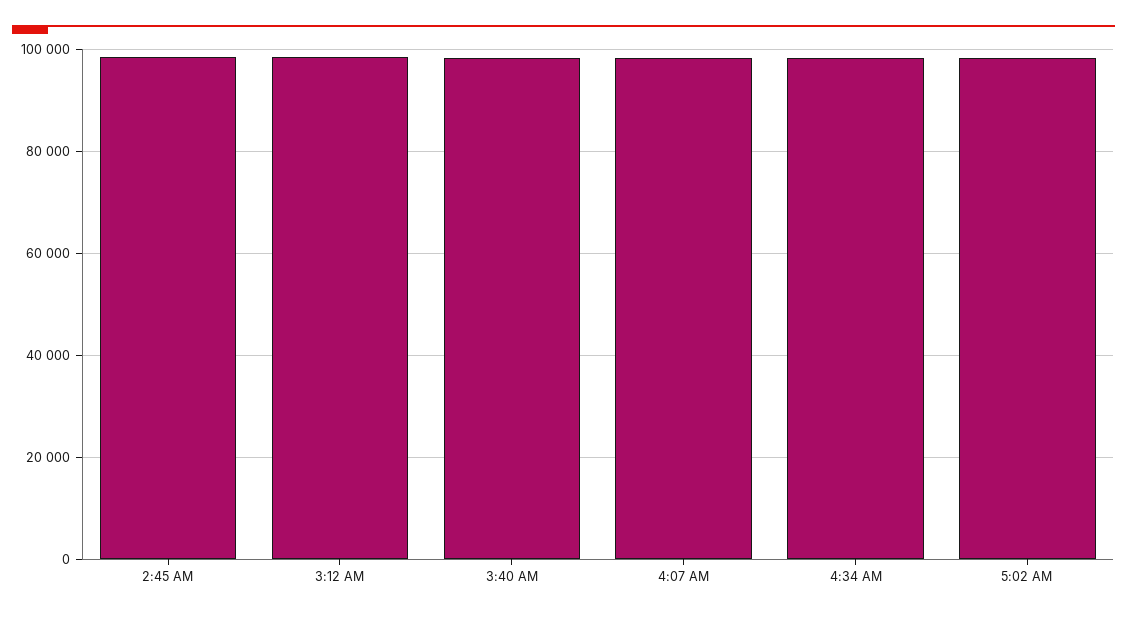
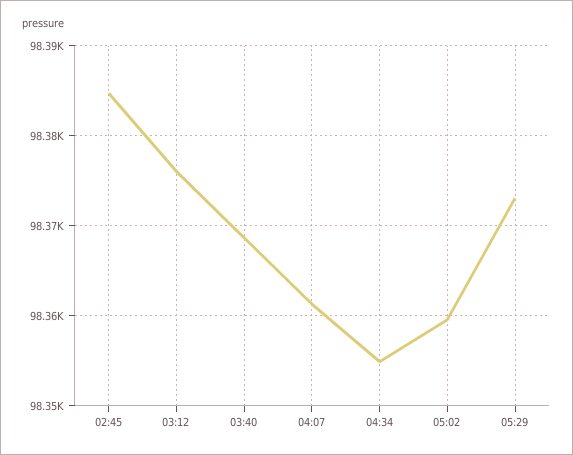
05:29: none -> 98373

